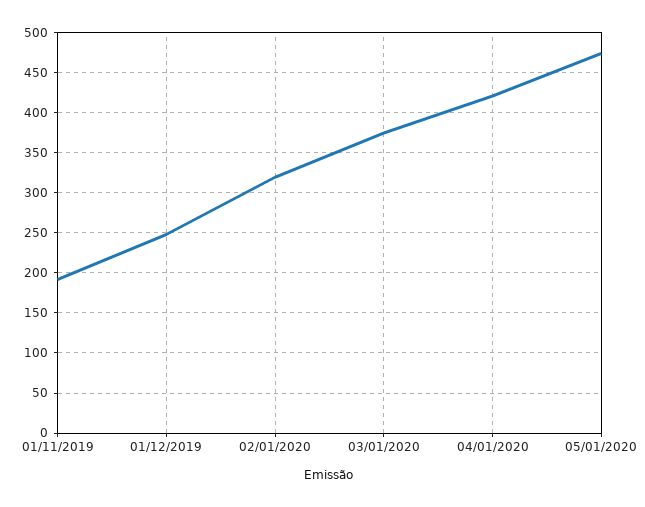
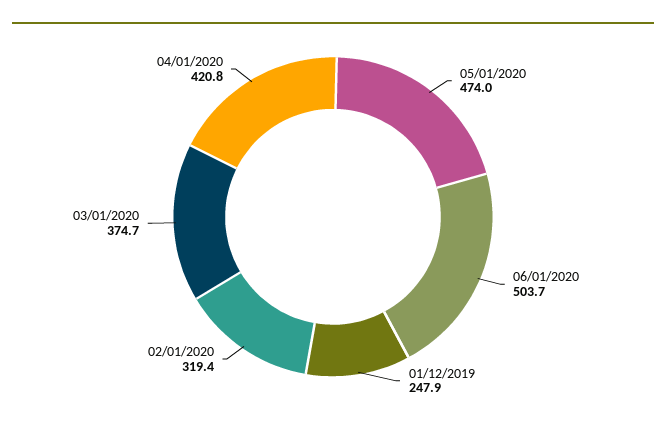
01/11/2019: 190 -> none
06/01/2020: none -> 503.7

